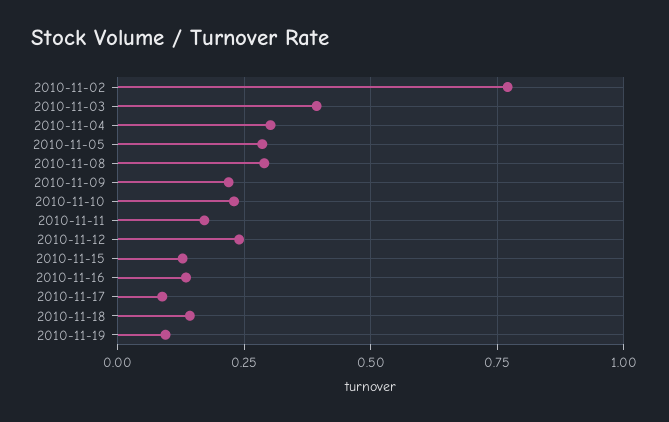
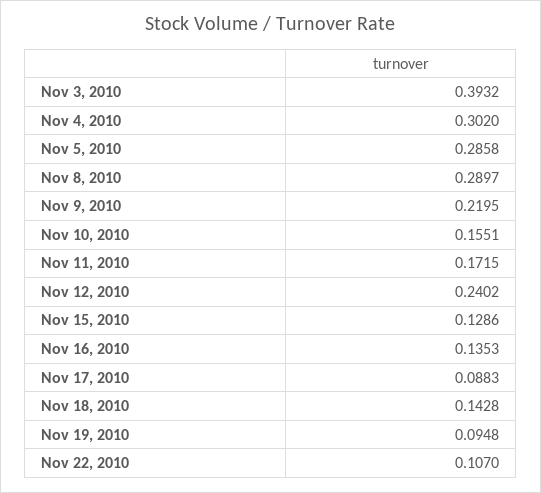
2010-11-02: 0.775 -> none
2010-11-10: 0.225 -> 0.1551
Nov 22, 2010: none -> 0.107

